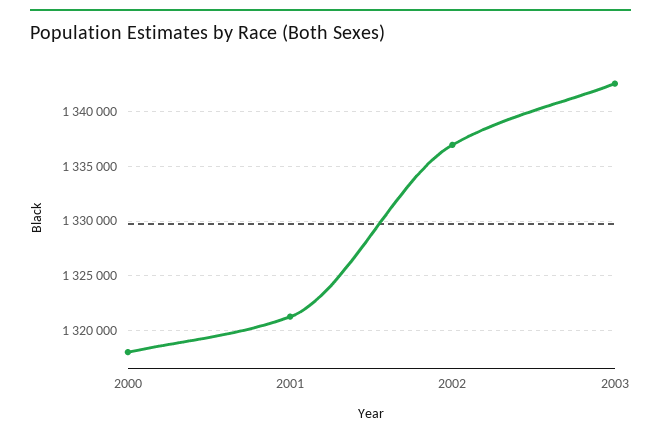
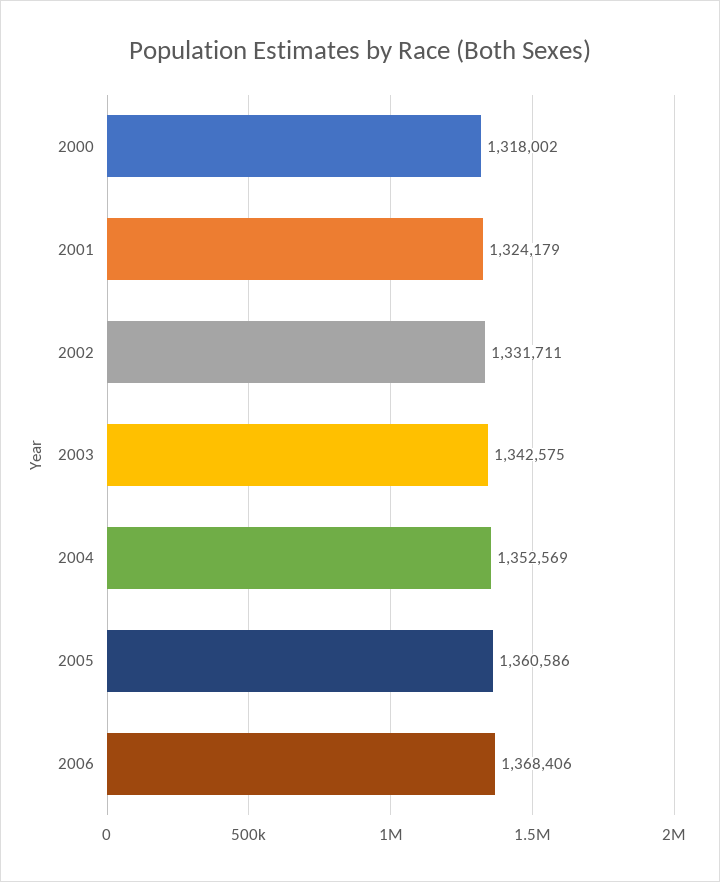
2001: 1321000 -> 1324179
2002: 1337000 -> 1331711
2004: none -> 1352569
2005: none -> 1360586
2006: none -> 1368406

